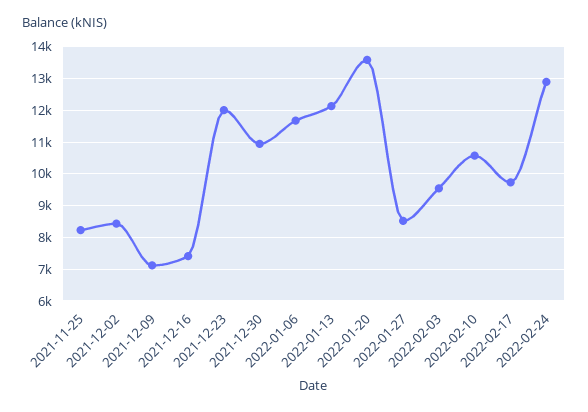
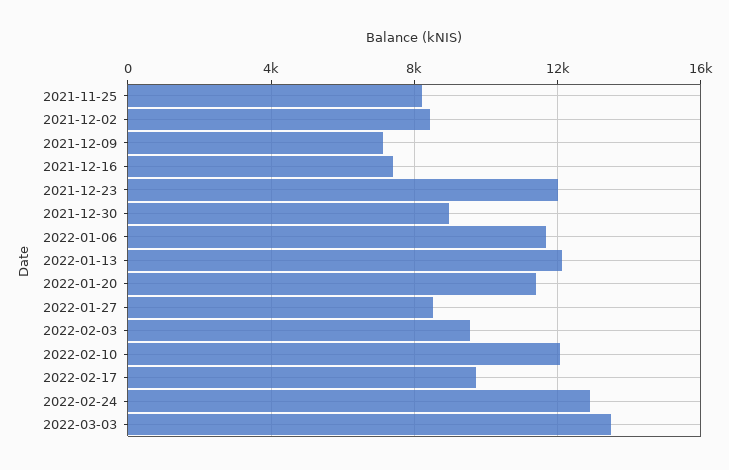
2021-12-30: 11000 -> 9000
2022-01-20: 13600 -> 11500
2022-02-10: 10600 -> 12000
2022-03-03: none -> 13500

